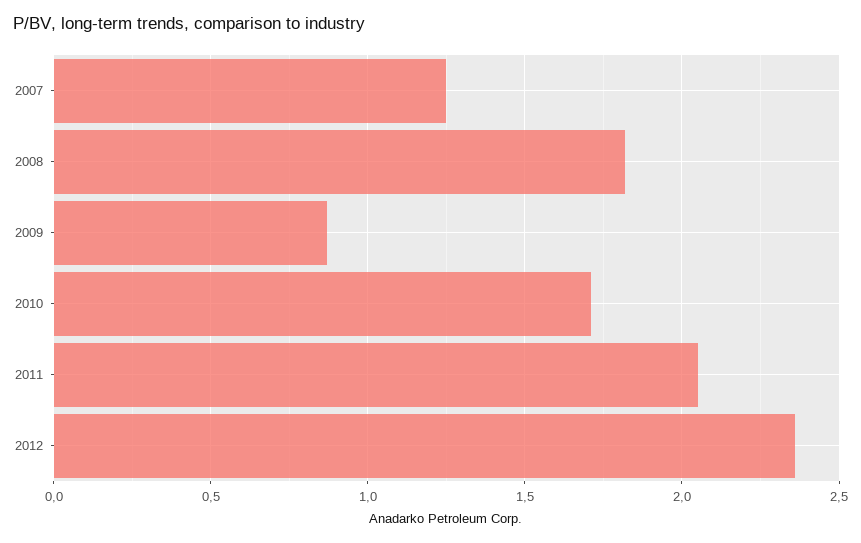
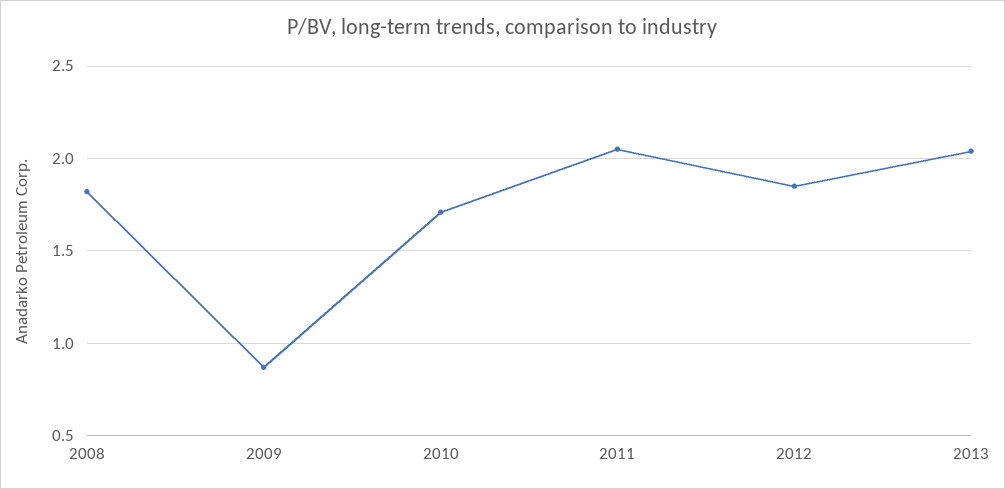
2007: 1.25 -> none
2012: 2.35 -> 1.85
2013: none -> 2.05

